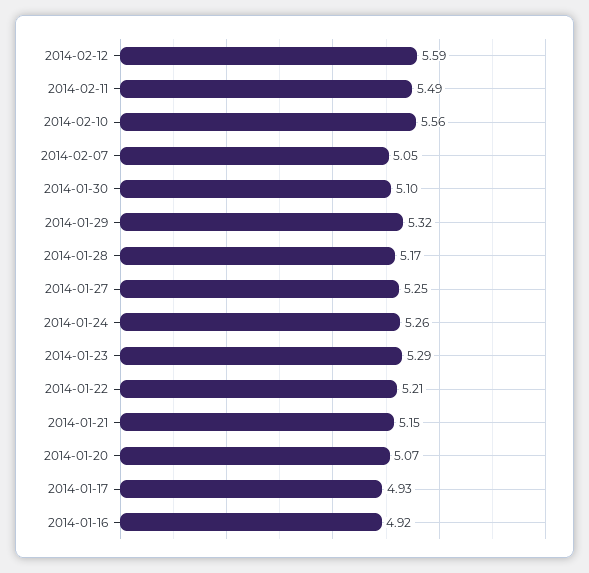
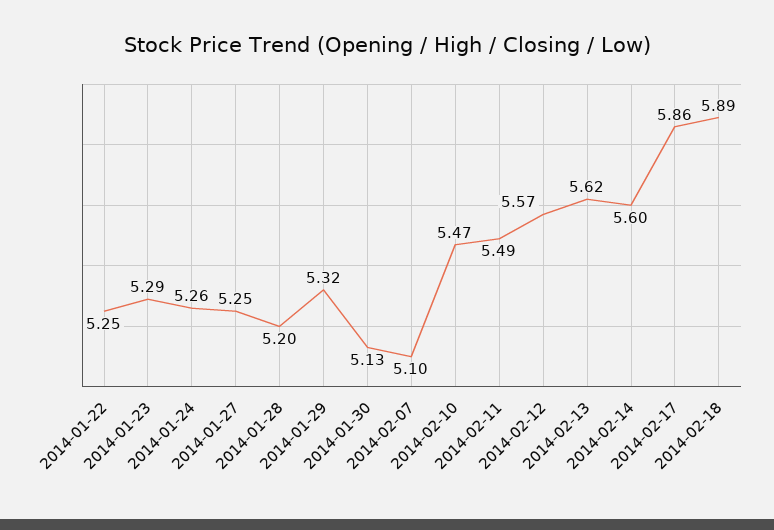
2014-02-12: 5.59 -> 5.57
2014-02-10: 5.56 -> 5.47
2014-02-07: 5.05 -> 5.1
2014-01-30: 5.1 -> 5.13
2014-01-28: 5.17 -> 5.2
2014-01-22: 5.21 -> 5.25
2014-01-21: 5.15 -> none
2014-01-20: 5.07 -> none
2014-01-17: 4.93 -> none
2014-01-16: 4.92 -> none
2014-02-13: none -> 5.62
2014-02-14: none -> 5.6
2014-02-17: none -> 5.86
2014-02-18: none -> 5.89

